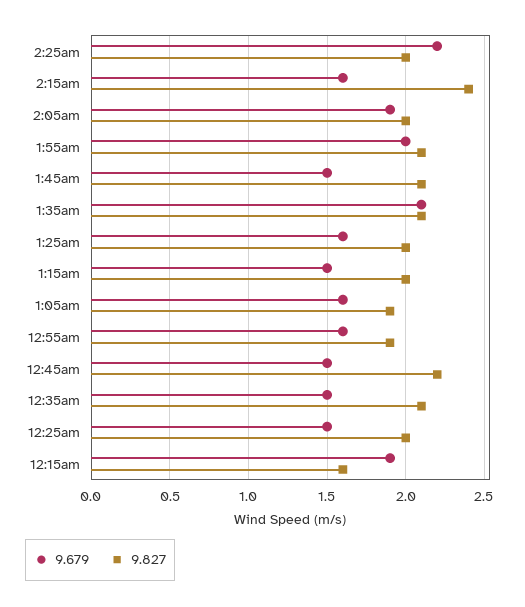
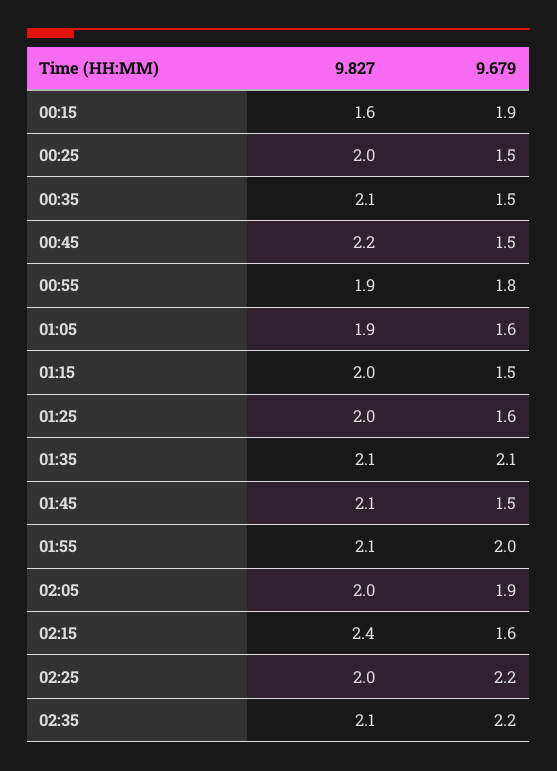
9.679, 12:55am: 1.6 -> 1.8
9.827, 02:35: none -> 2.1
9.679, 02:35: none -> 2.2

